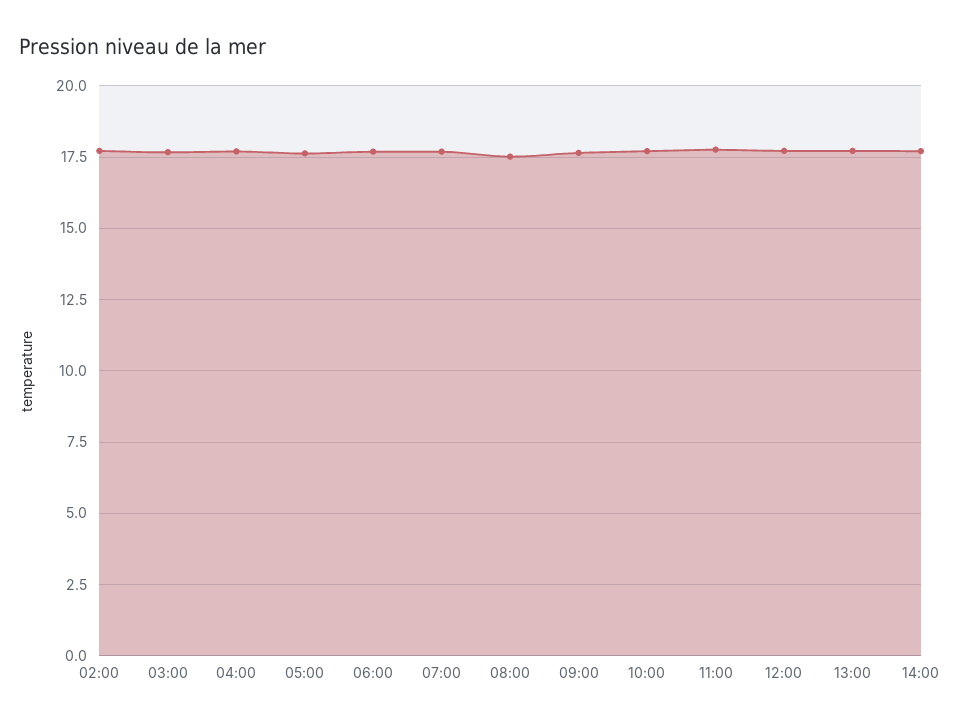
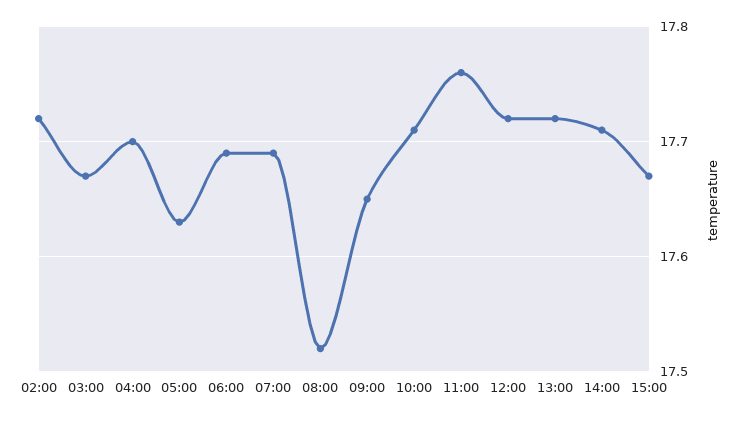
15:00: none -> 17.67

